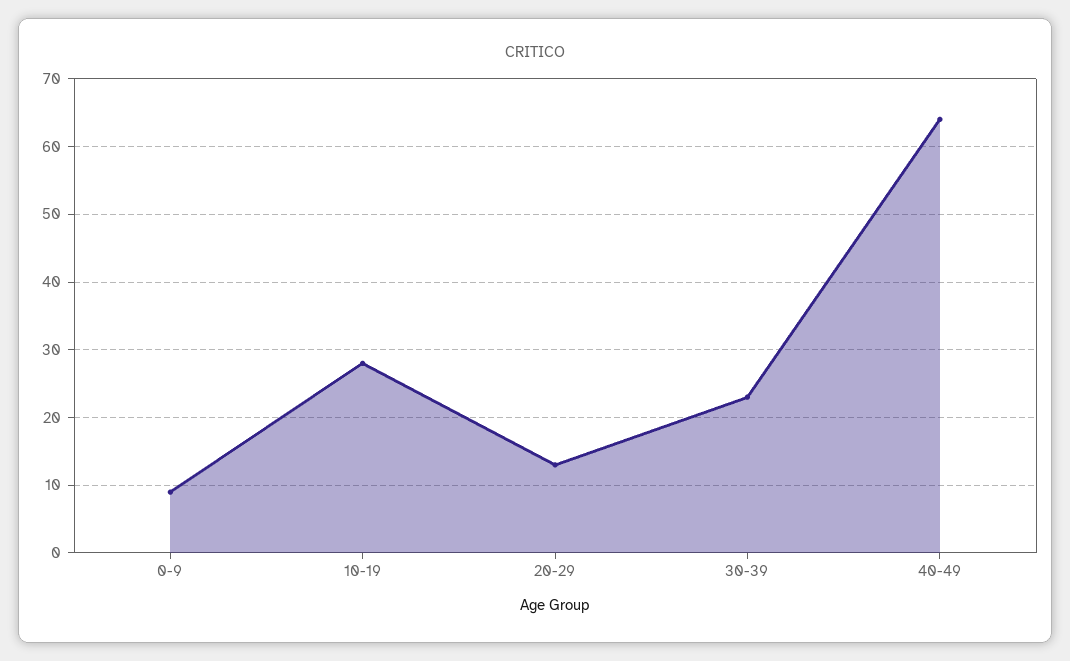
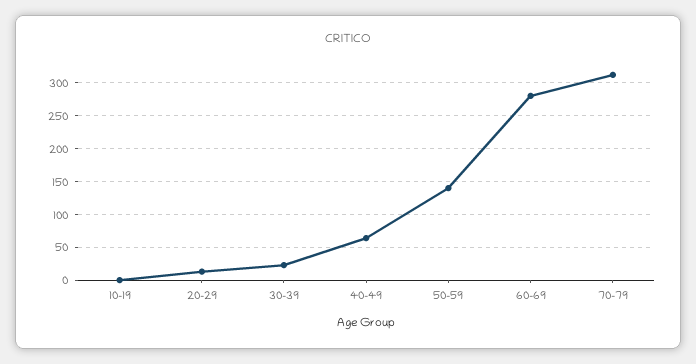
0-9: 9 -> none
10-19: 28 -> 0
50-59: none -> 140
60-69: none -> 280
70-79: none -> 310

